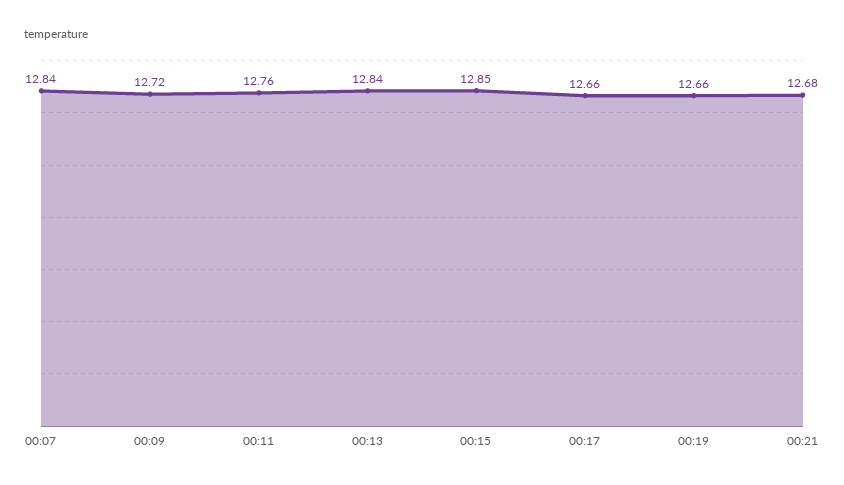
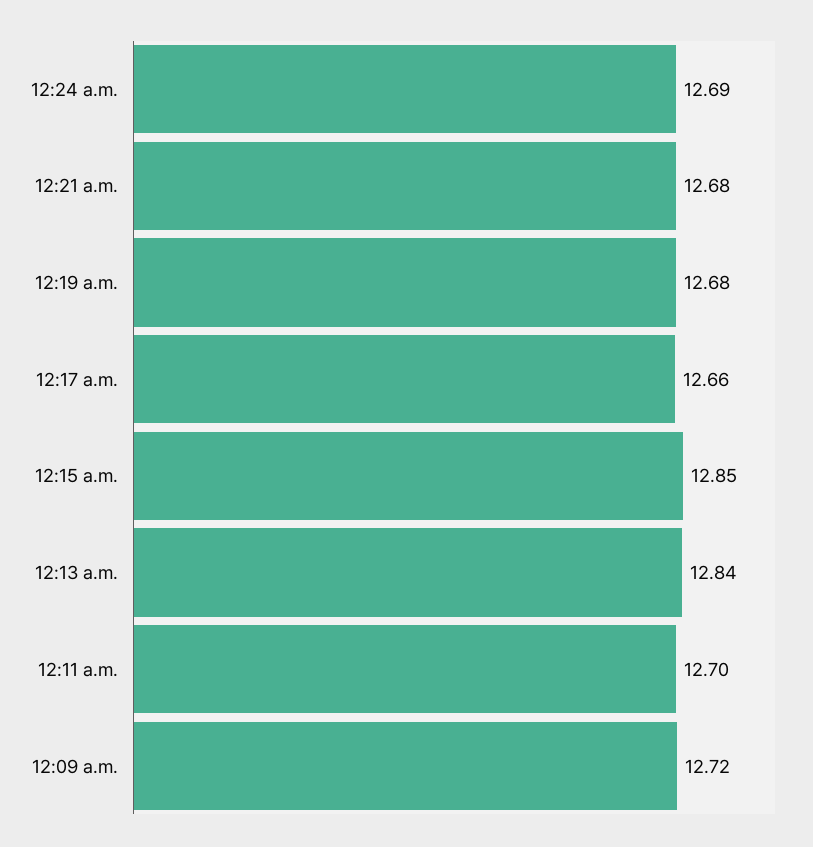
00:07: 12.84 -> none
00:11: 12.76 -> 12.7
00:19: 12.66 -> 12.68
12:24 a.m.: none -> 12.69

